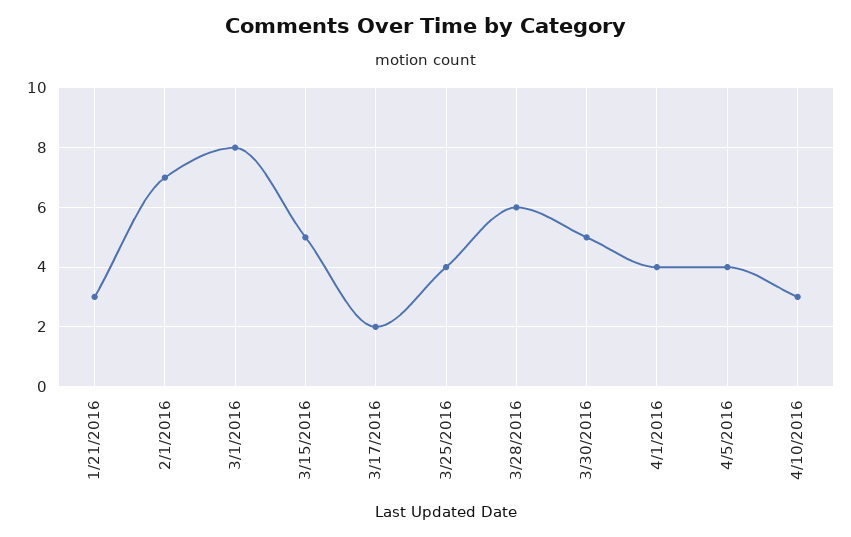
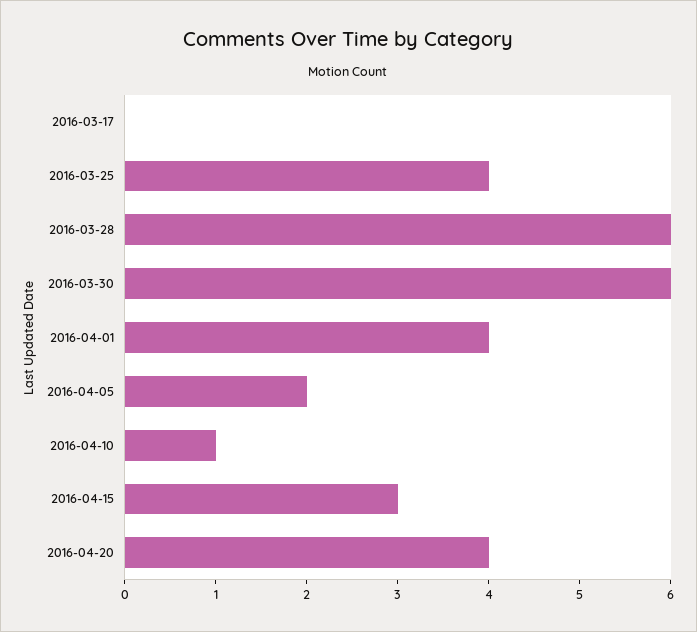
1/21/2016: 3 -> none
2/1/2016: 7 -> none
3/1/2016: 8 -> none
3/15/2016: 5 -> none
3/17/2016: 2 -> 0
3/30/2016: 5 -> 6
4/5/2016: 4 -> 2
4/10/2016: 3 -> 1
2016-04-15: none -> 3
2016-04-20: none -> 4

